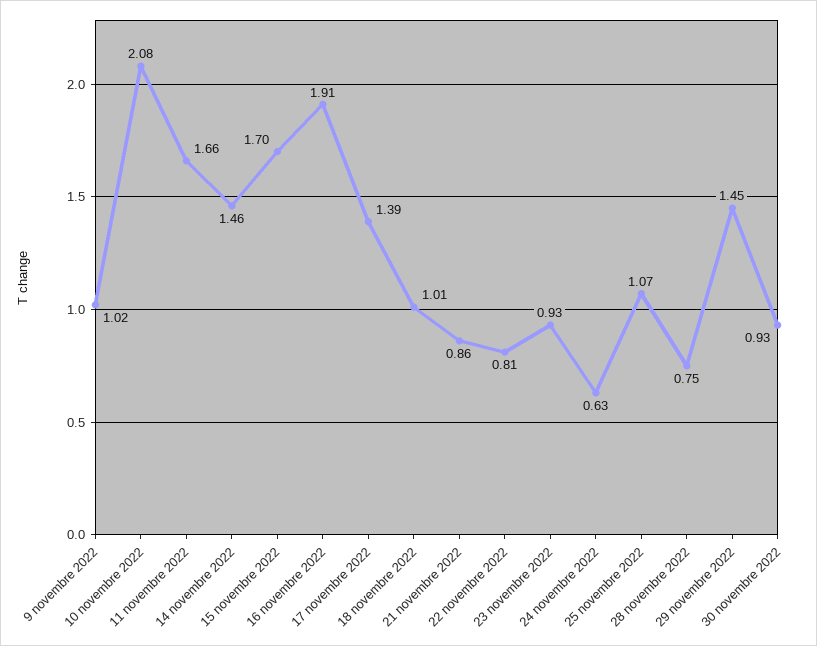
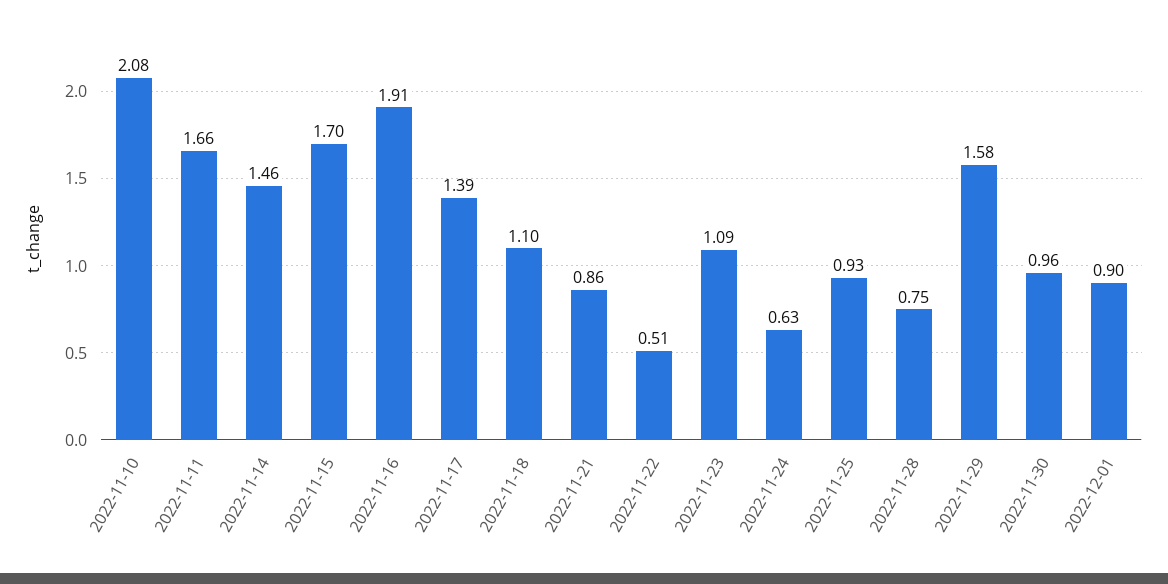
9 novembre 2022: 1.02 -> none
18 novembre 2022: 1.01 -> 1.1
22 novembre 2022: 0.81 -> 0.51
23 novembre 2022: 0.93 -> 1.09
25 novembre 2022: 1.07 -> 0.93
29 novembre 2022: 1.45 -> 1.58
30 novembre 2022: 0.93 -> 0.96
2022-12-01: none -> 0.9

